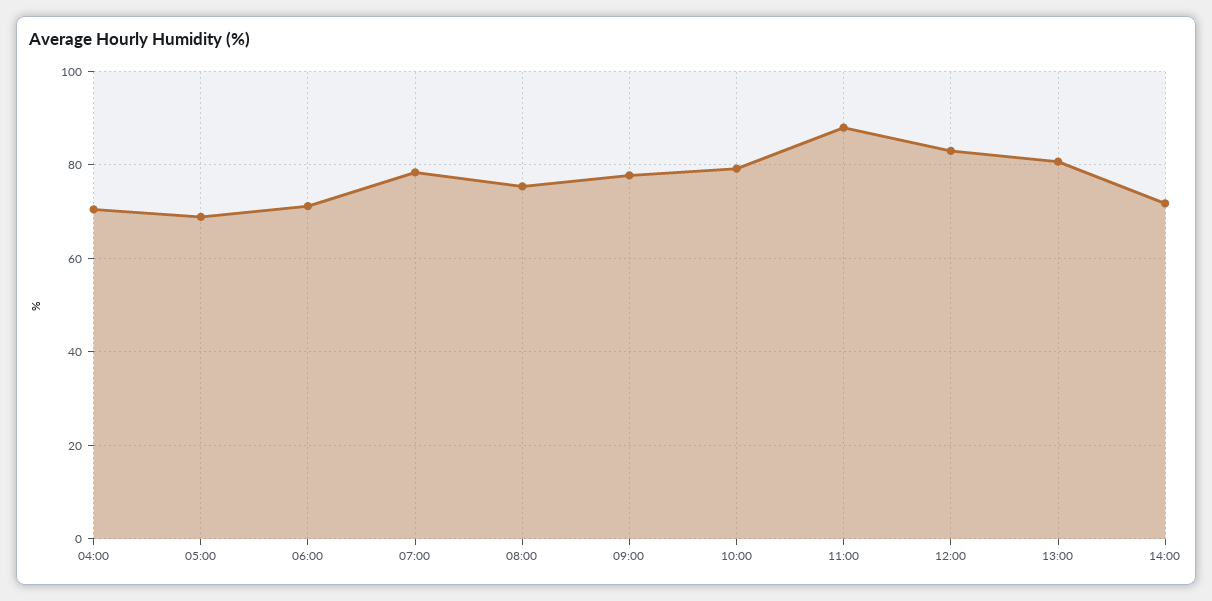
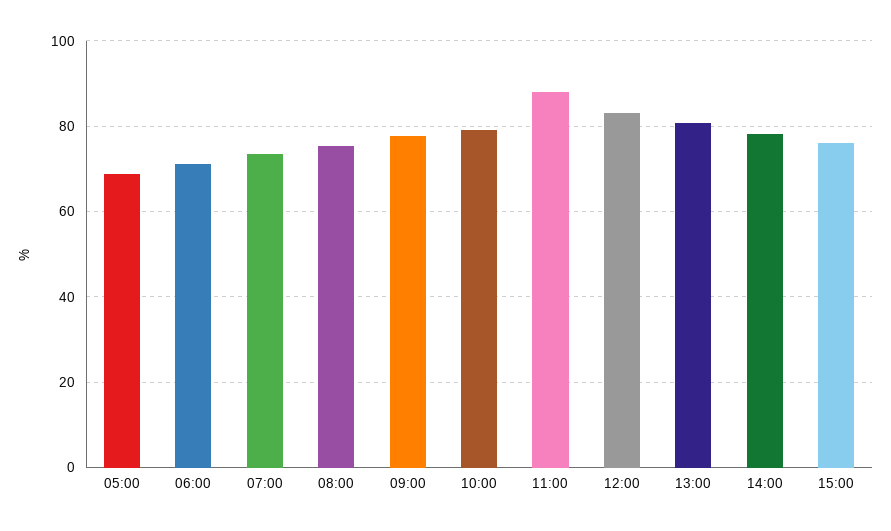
04:00: 70 -> none
07:00: 78 -> 74
14:00: 72 -> 78
15:00: none -> 76

